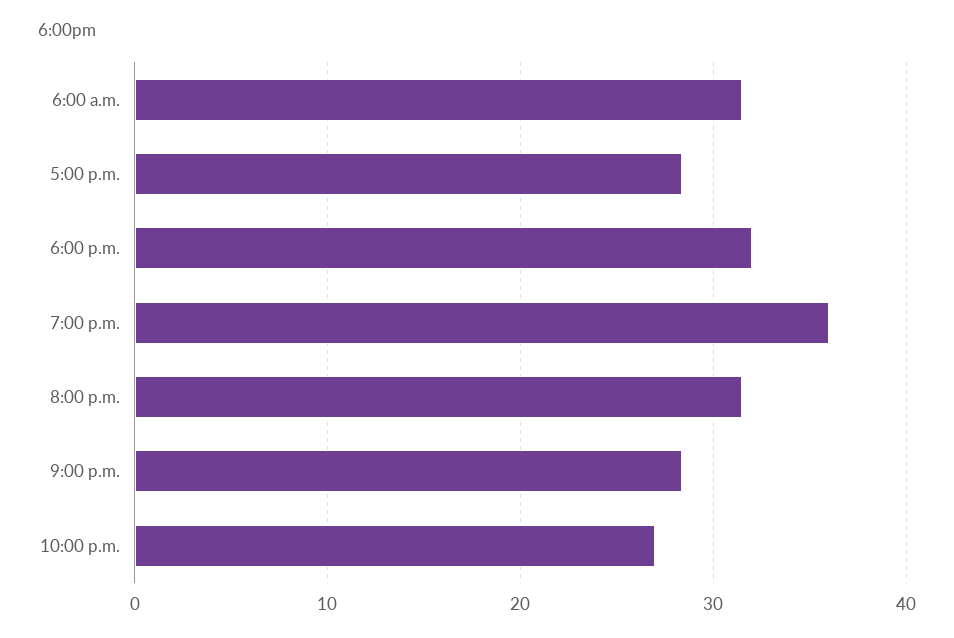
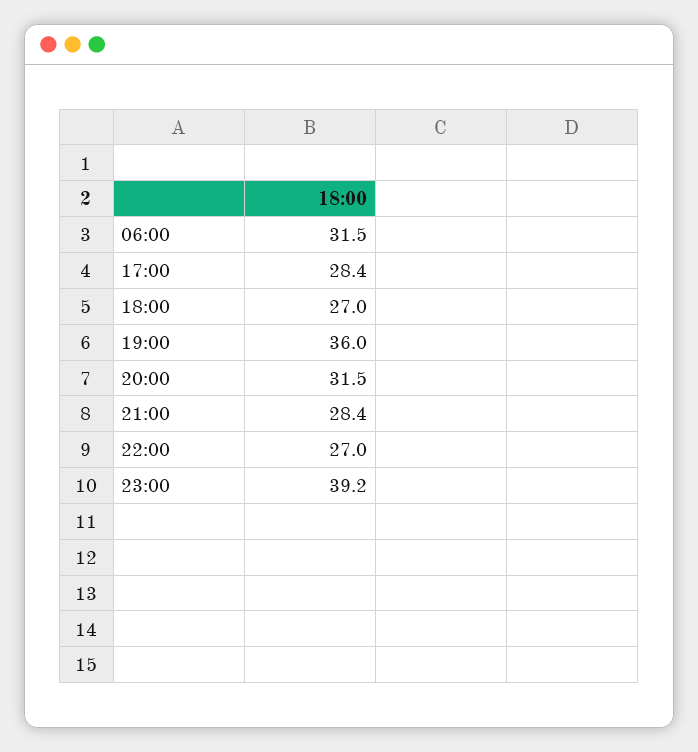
6:00 p.m.: 32 -> 27
23:00: none -> 39.2

